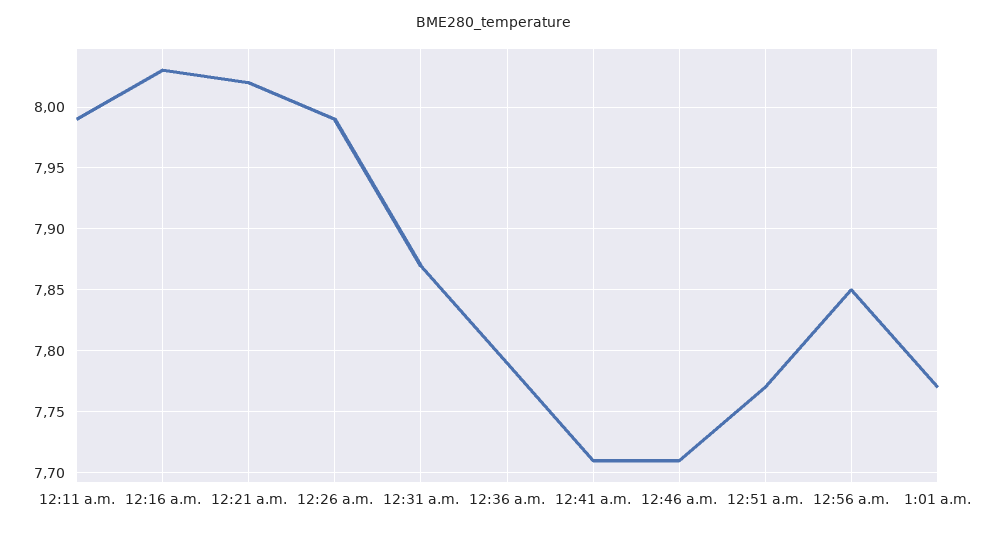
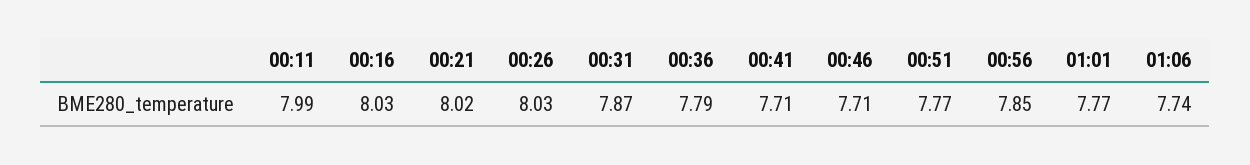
12:26 a.m.: 7.99 -> 8.03
01:06: none -> 7.74

